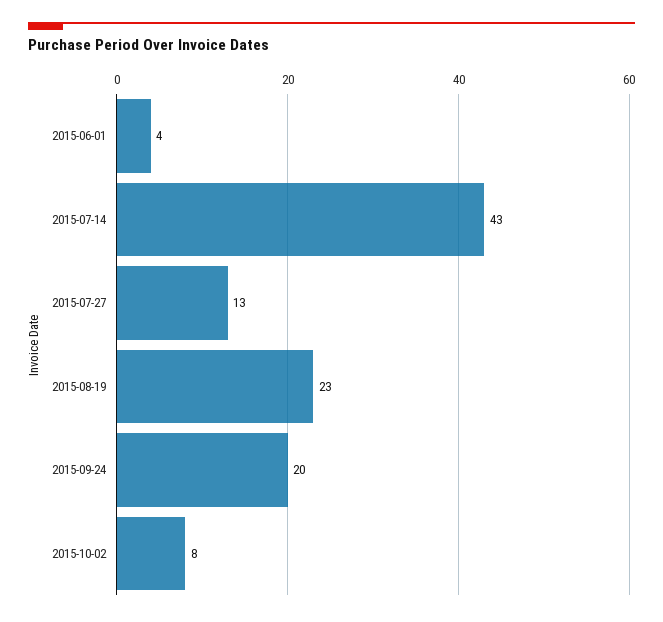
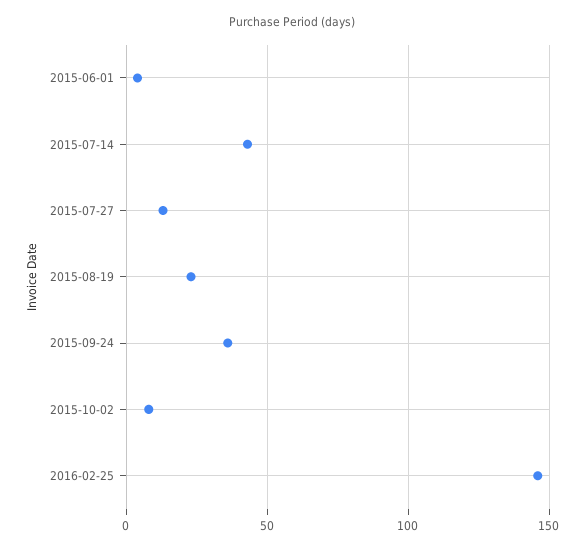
2015-09-24: 20 -> 35
2016-02-25: none -> 145

